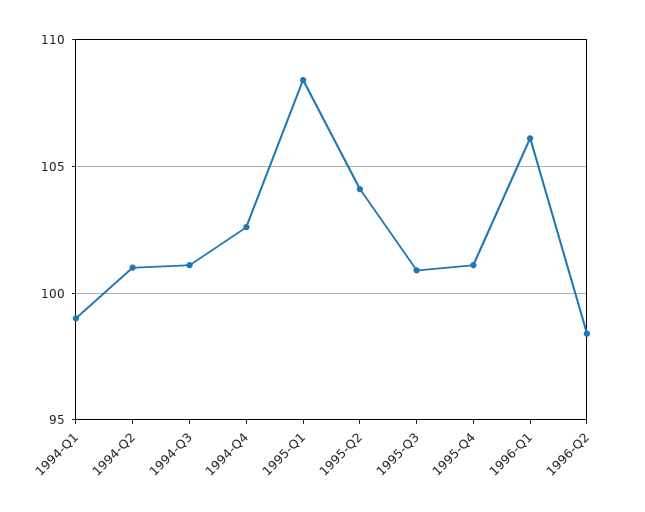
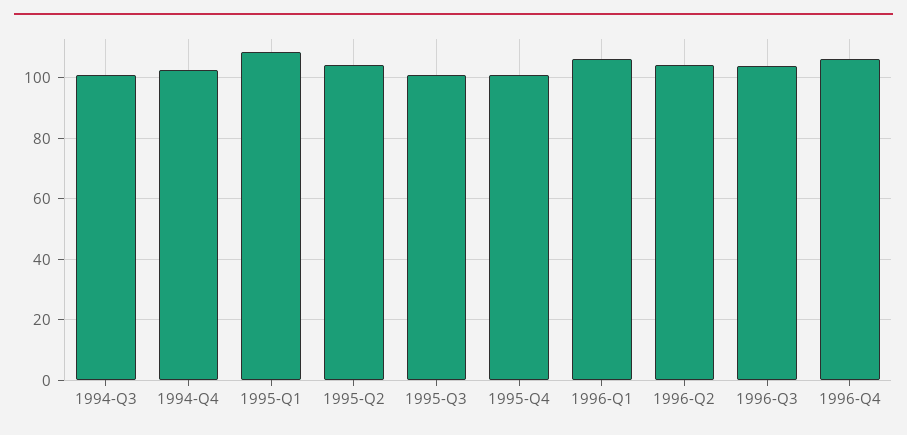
1994-Q1: 99 -> none
1994-Q2: 101 -> none
1996-Q2: 98.5 -> 104
1996-Q3: none -> 104
1996-Q4: none -> 106

